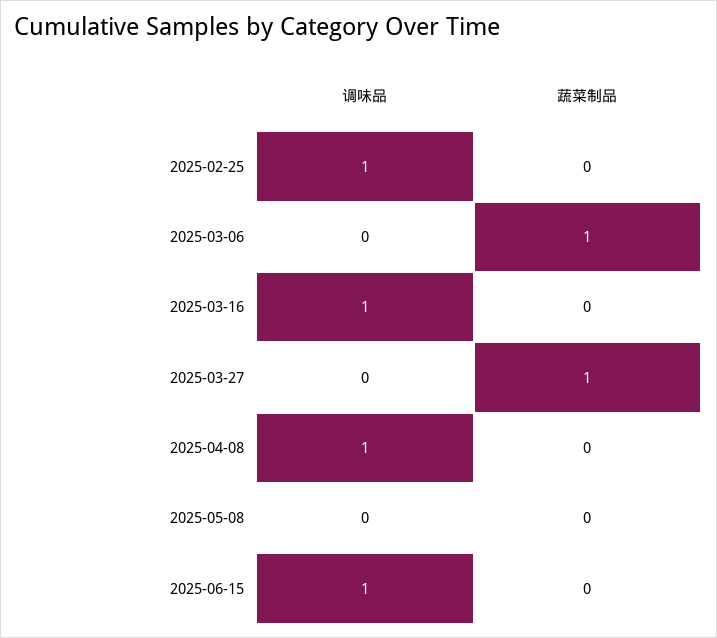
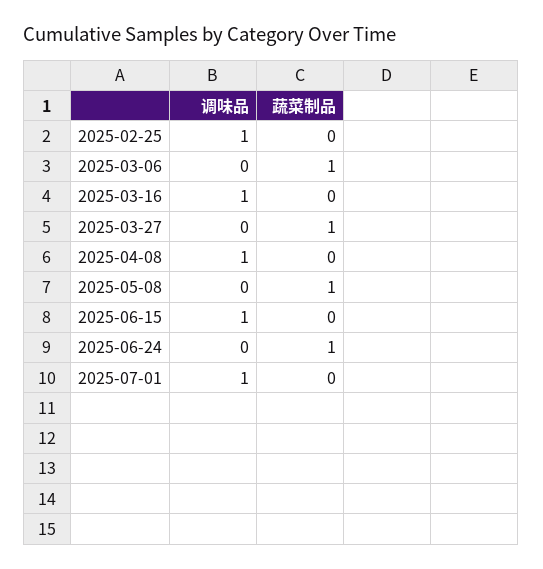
蔬菜制品, 2025-05-08: 0 -> 1
调味品, 2025-06-24: none -> 0
蔬菜制品, 2025-06-24: none -> 1
调味品, 2025-07-01: none -> 1
蔬菜制品, 2025-07-01: none -> 0

